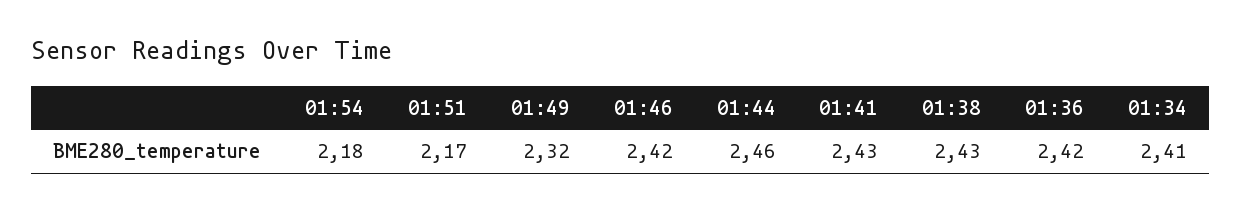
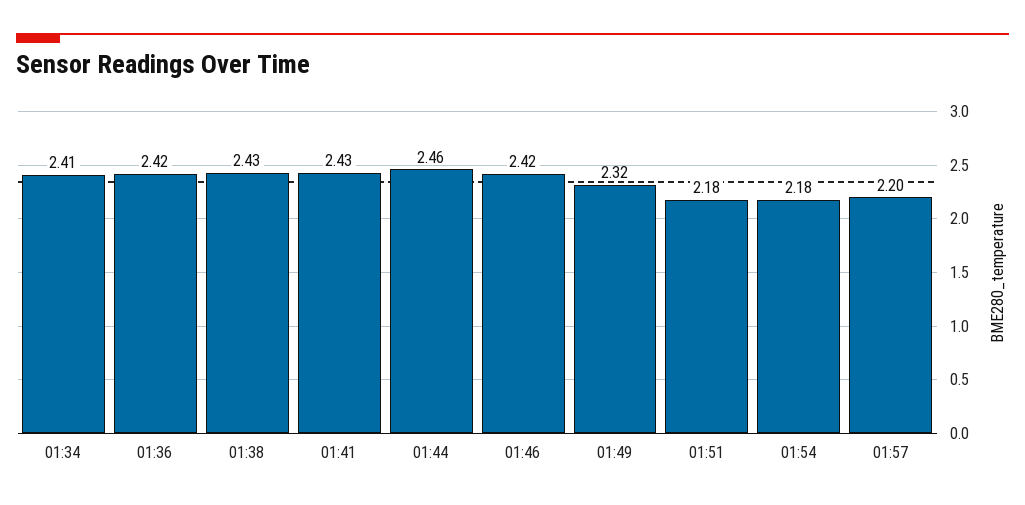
01:51: 2.17 -> 2.18
01:57: none -> 2.2

